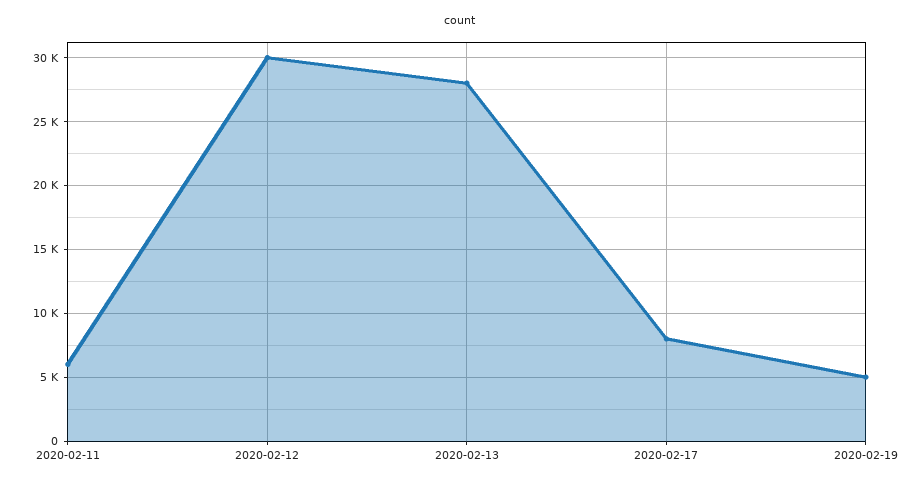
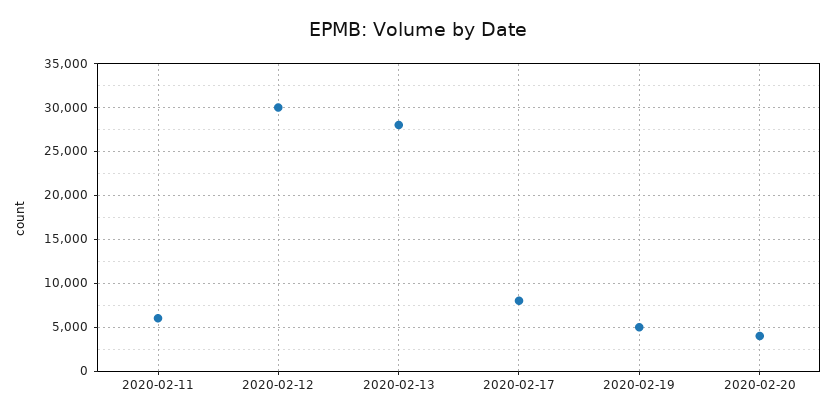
2020-02-20: none -> 4000

